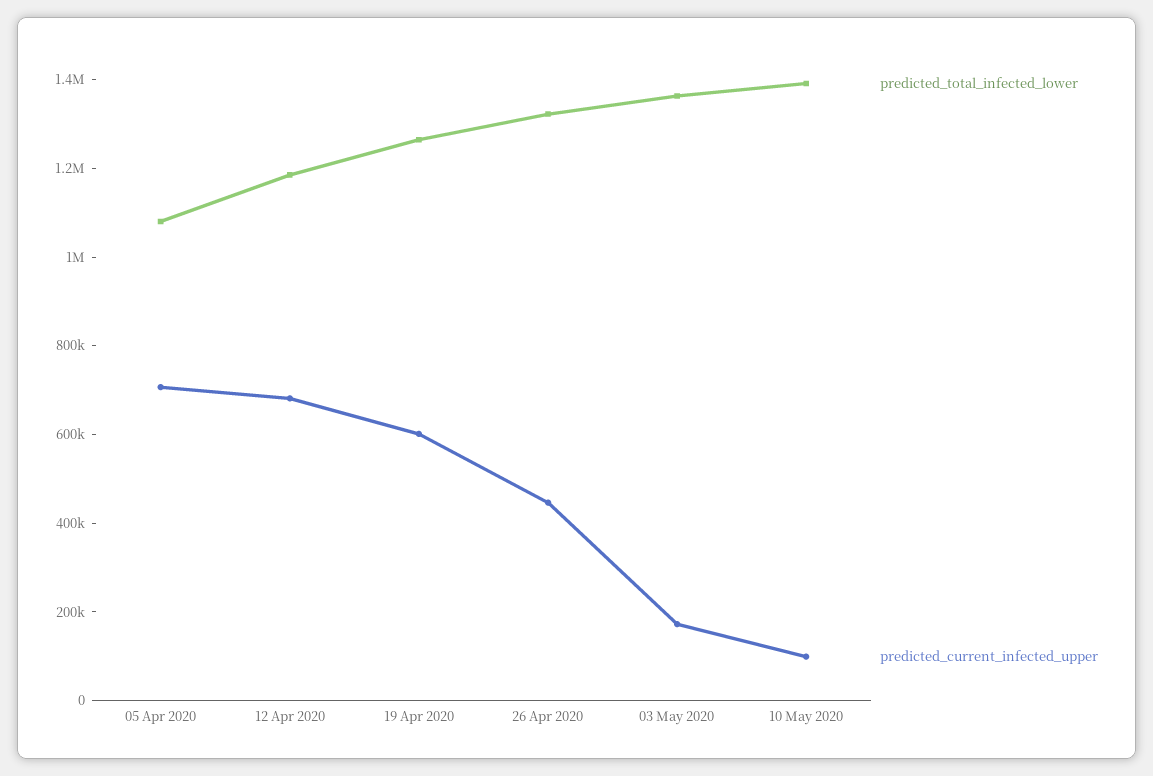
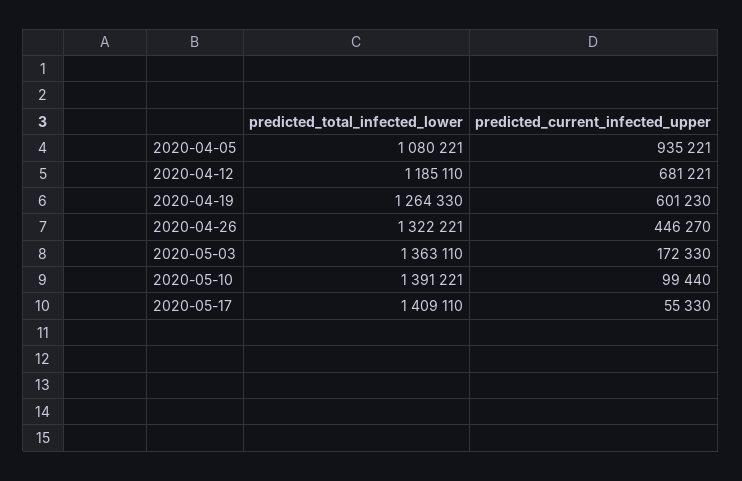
predicted_current_infected_upper, 05 Apr 2020: 700000 -> 935221
predicted_total_infected_lower, 2020-05-17: none -> 1409110
predicted_current_infected_upper, 2020-05-17: none -> 55330

